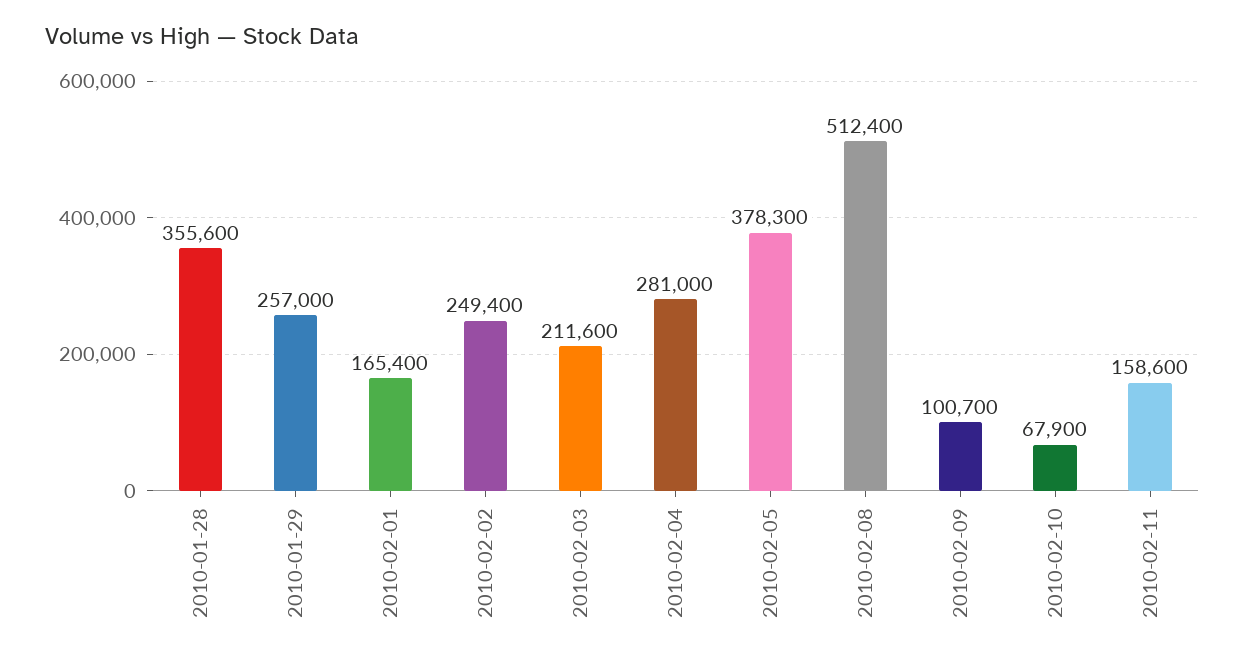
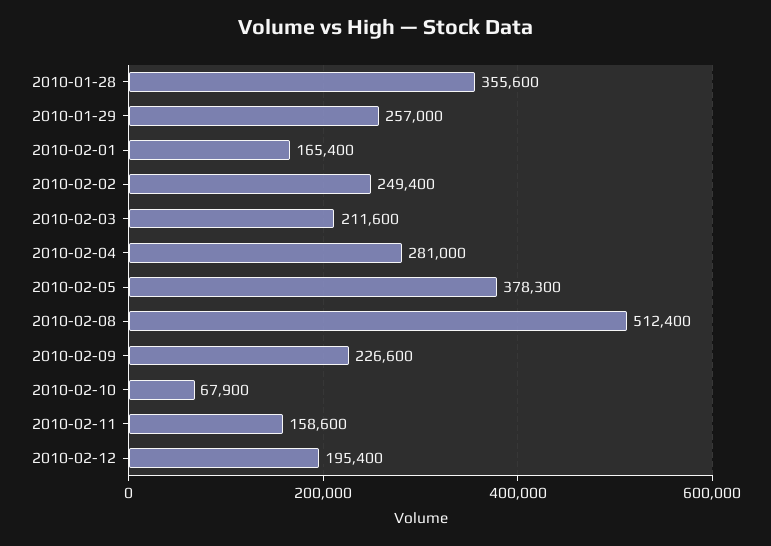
2010-02-09: 100700 -> 226600
2010-02-12: none -> 195400

